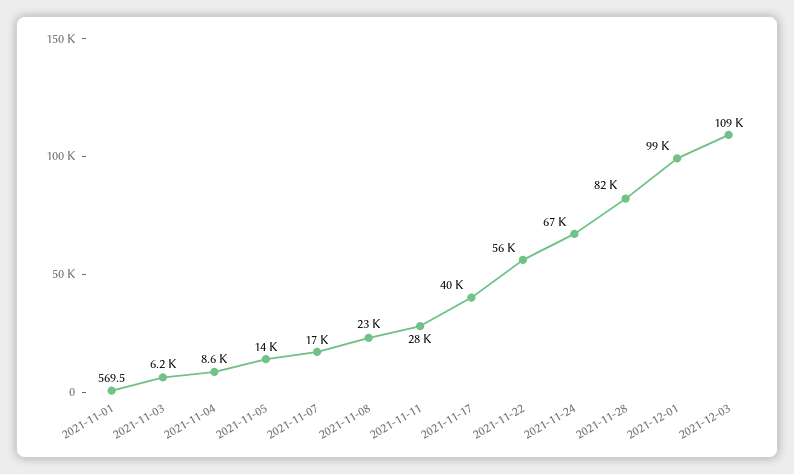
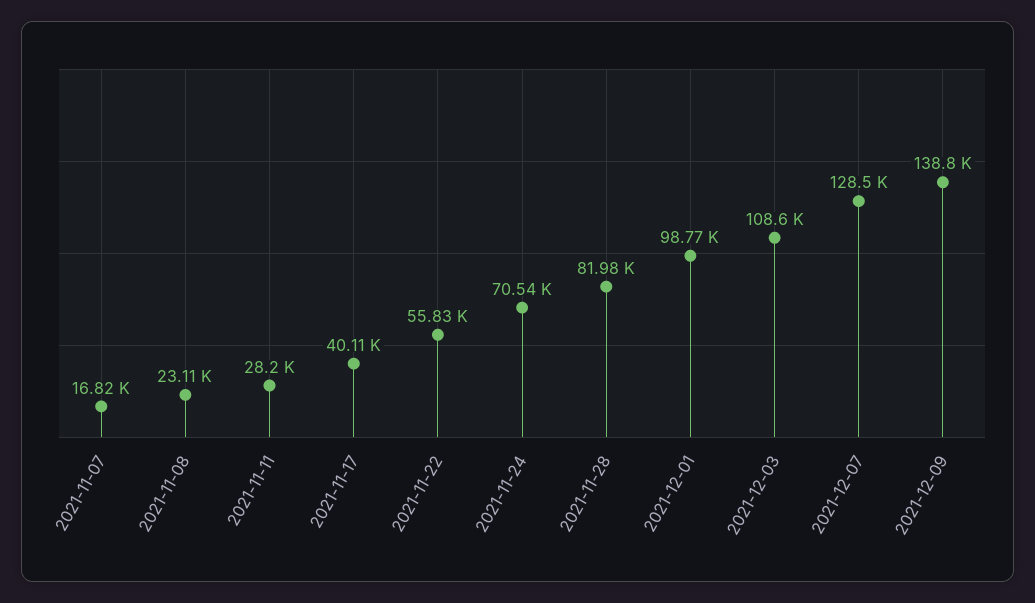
2021-11-01: 569.5 -> none
2021-11-03: 6200 -> none
2021-11-04: 8600 -> none
2021-11-05: 14000 -> none
2021-11-24: 67000 -> 70540
2021-12-07: none -> 128500
2021-12-09: none -> 138800

